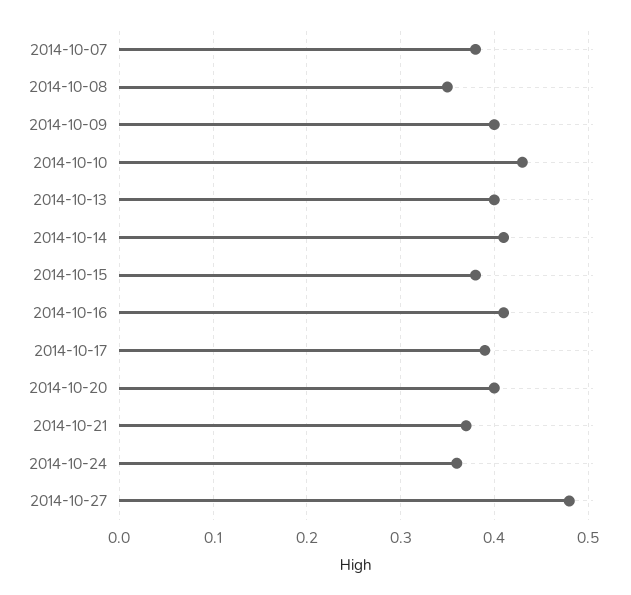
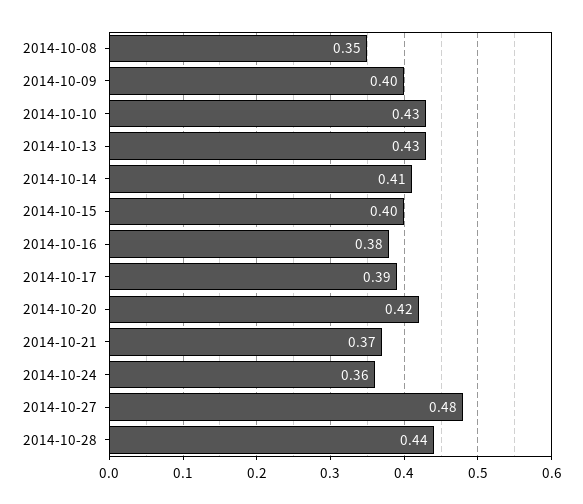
2014-10-07: 0.38 -> none
2014-10-13: 0.4 -> 0.43
2014-10-15: 0.38 -> 0.4
2014-10-16: 0.41 -> 0.38
2014-10-20: 0.4 -> 0.42
2014-10-28: none -> 0.44

